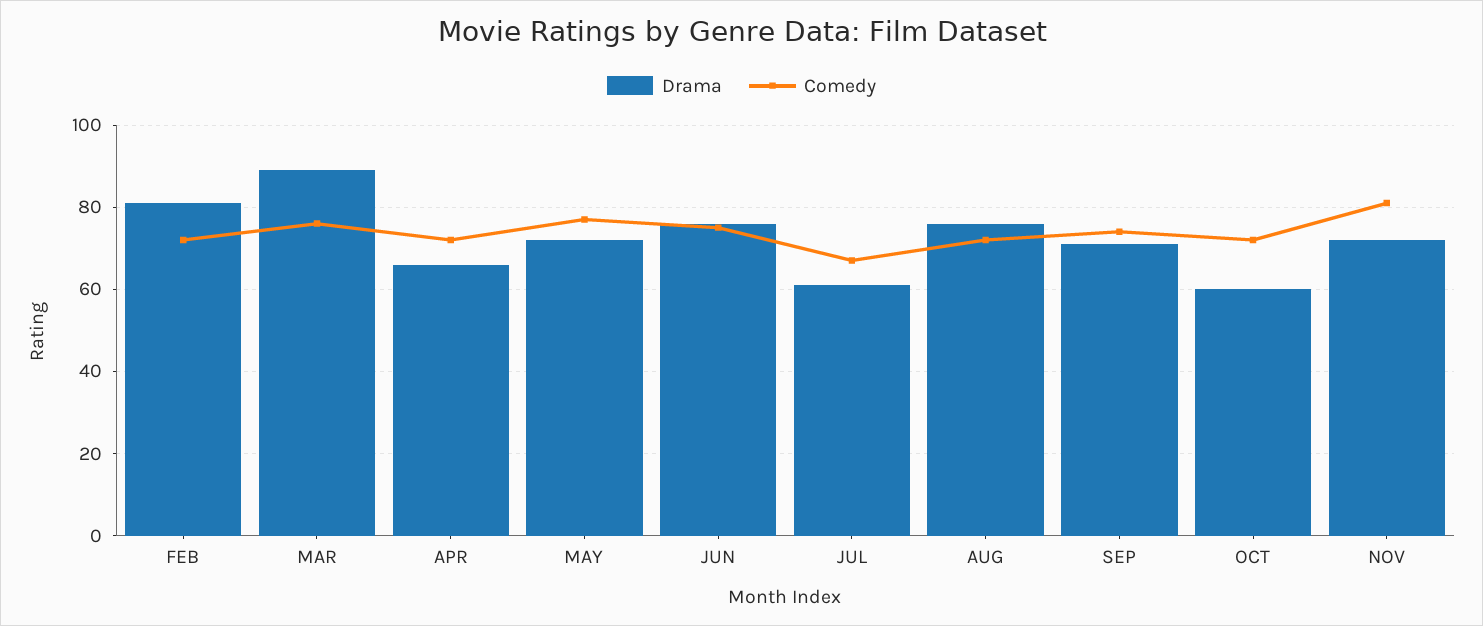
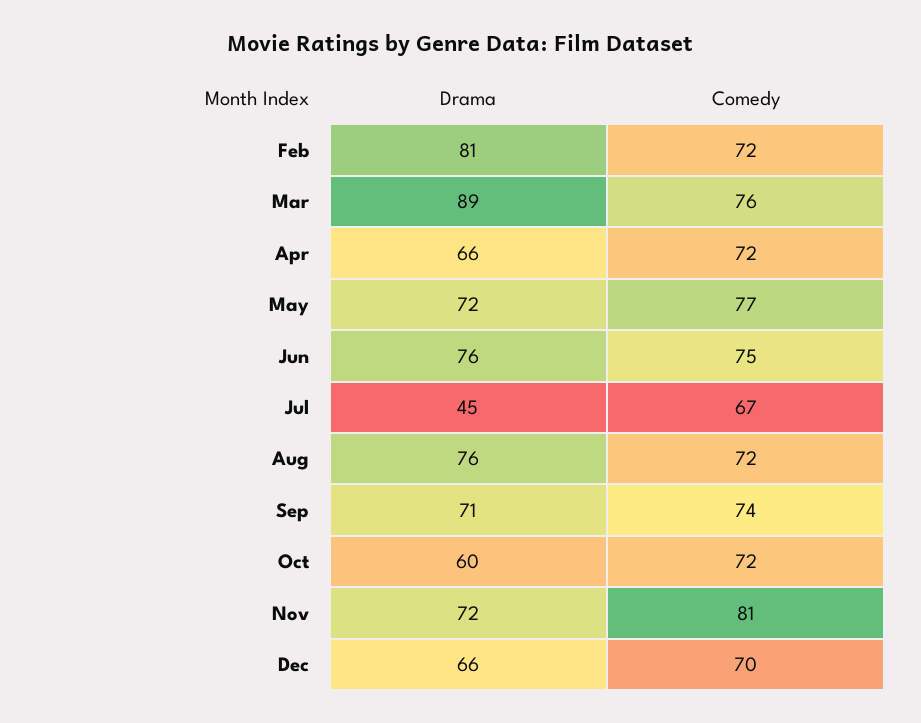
Drama, JUL: 60 -> 45
Drama, Dec: none -> 66
Comedy, Dec: none -> 70

